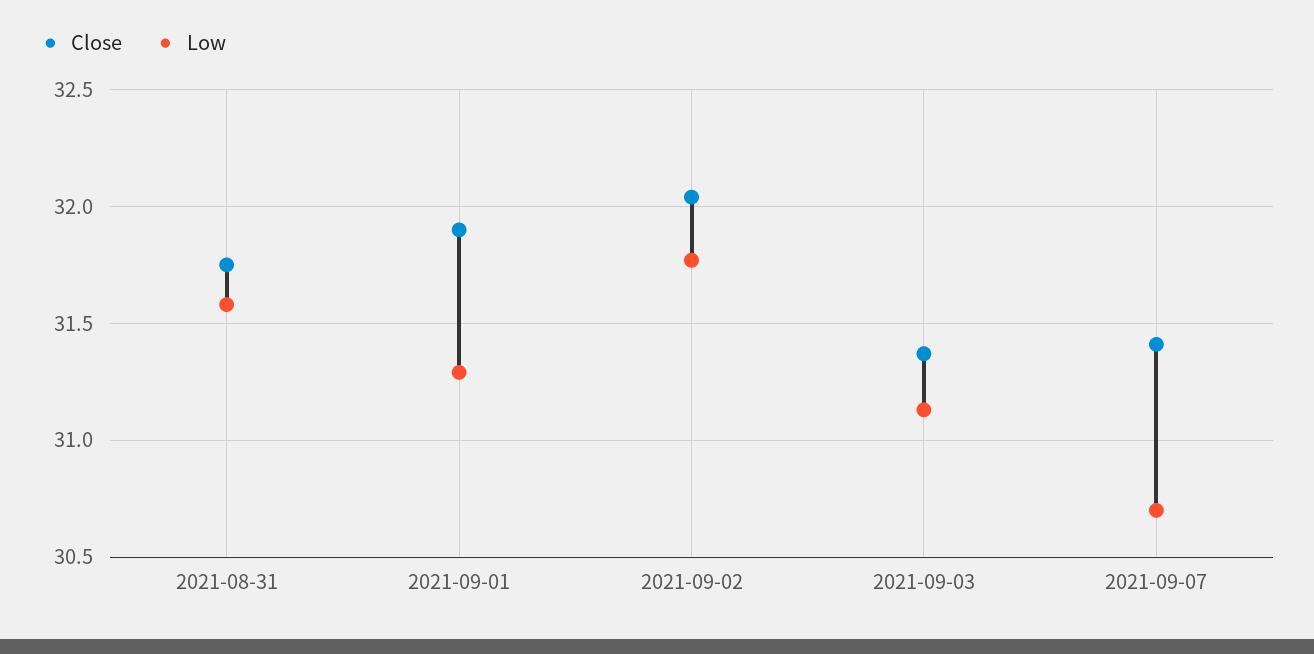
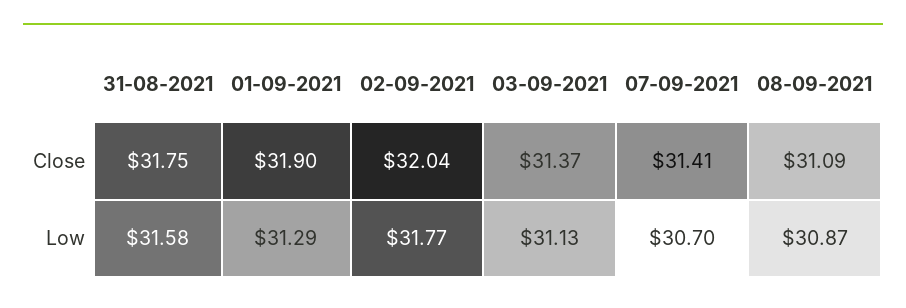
Close, 08-09-2021: none -> 31.09
Low, 08-09-2021: none -> 30.87

